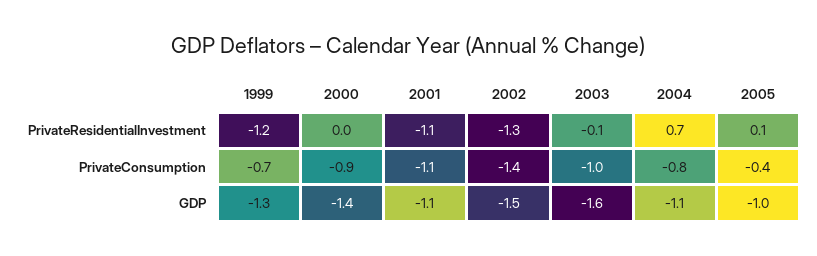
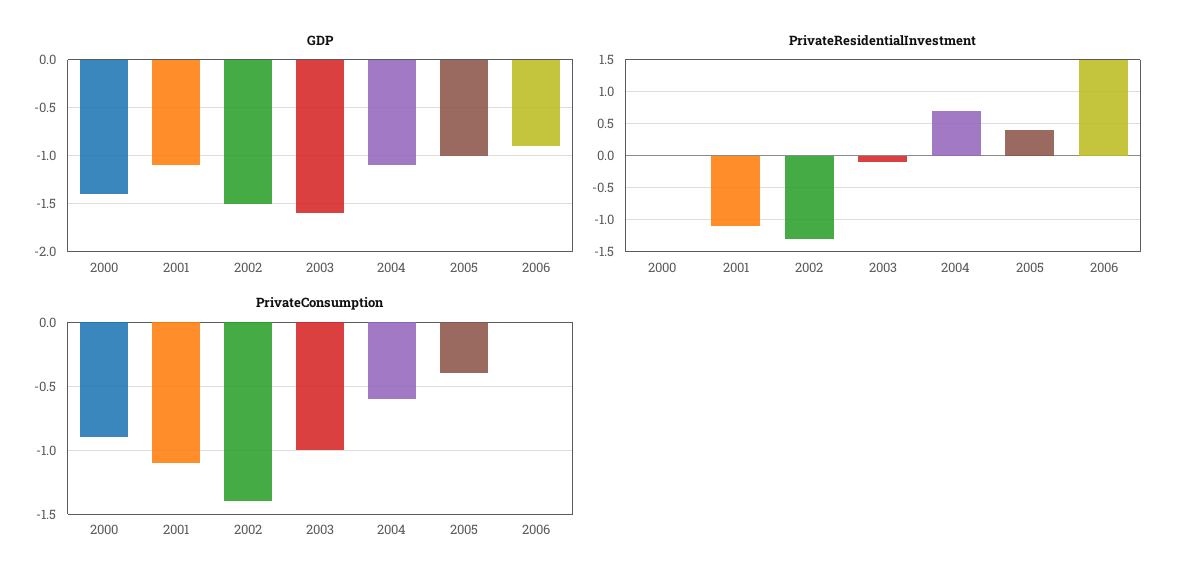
PrivateResidentialInvestment, 1999: -1.2 -> none
PrivateResidentialInvestment, 2005: 0.1 -> 0.4
PrivateConsumption, 1999: -0.7 -> none
PrivateConsumption, 2004: -0.8 -> -0.6
GDP, 1999: -1.3 -> none
GDP, 2006: none -> -0.9
PrivateResidentialInvestment, 2006: none -> 1.5
PrivateConsumption, 2006: none -> 0

